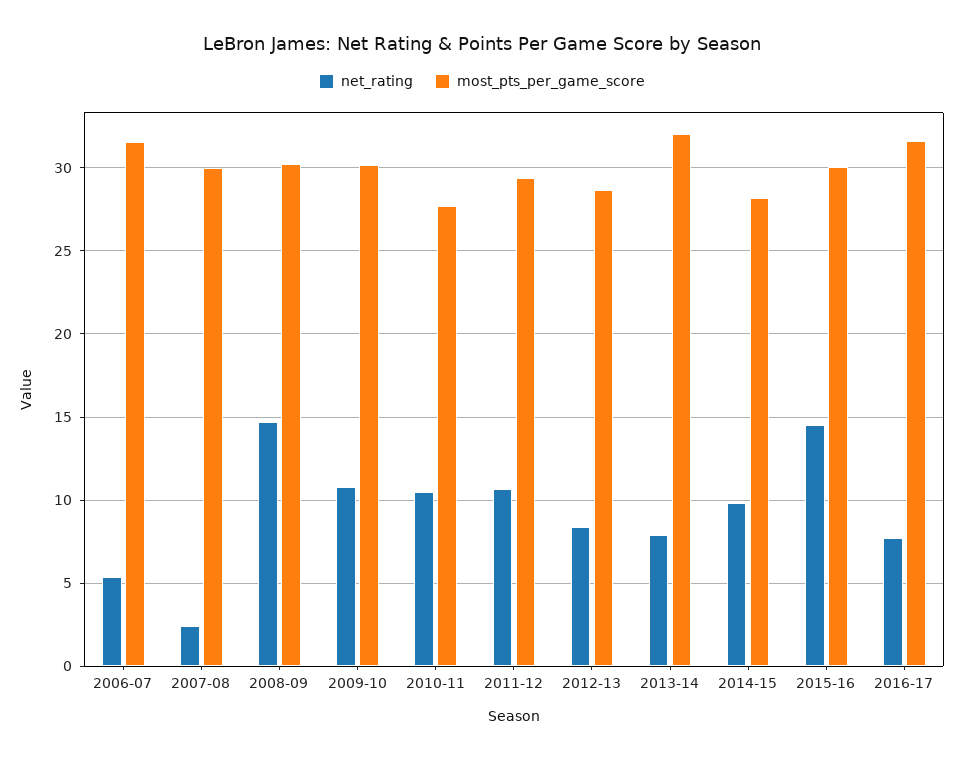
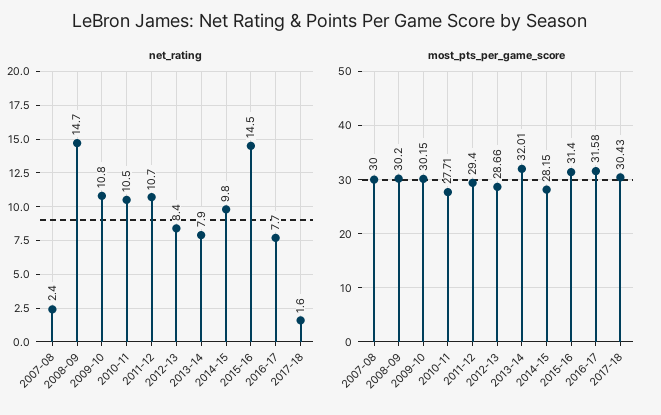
net_rating, 2006-07: 5.5 -> none
most_pts_per_game_score, 2006-07: 31.5 -> none
most_pts_per_game_score, 2015-16: 30 -> 31.4
net_rating, 2017-18: none -> 1.6
most_pts_per_game_score, 2017-18: none -> 30.43

